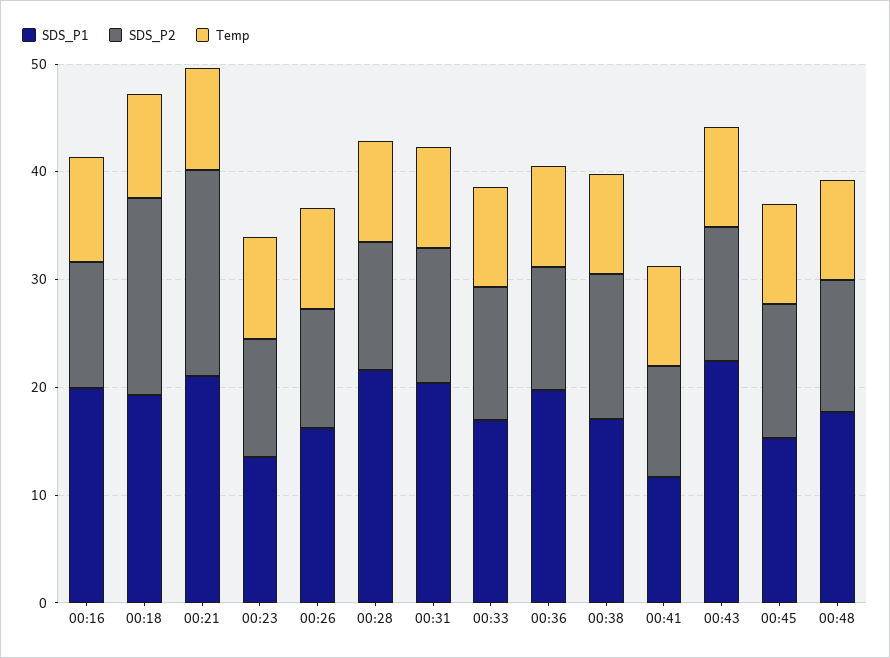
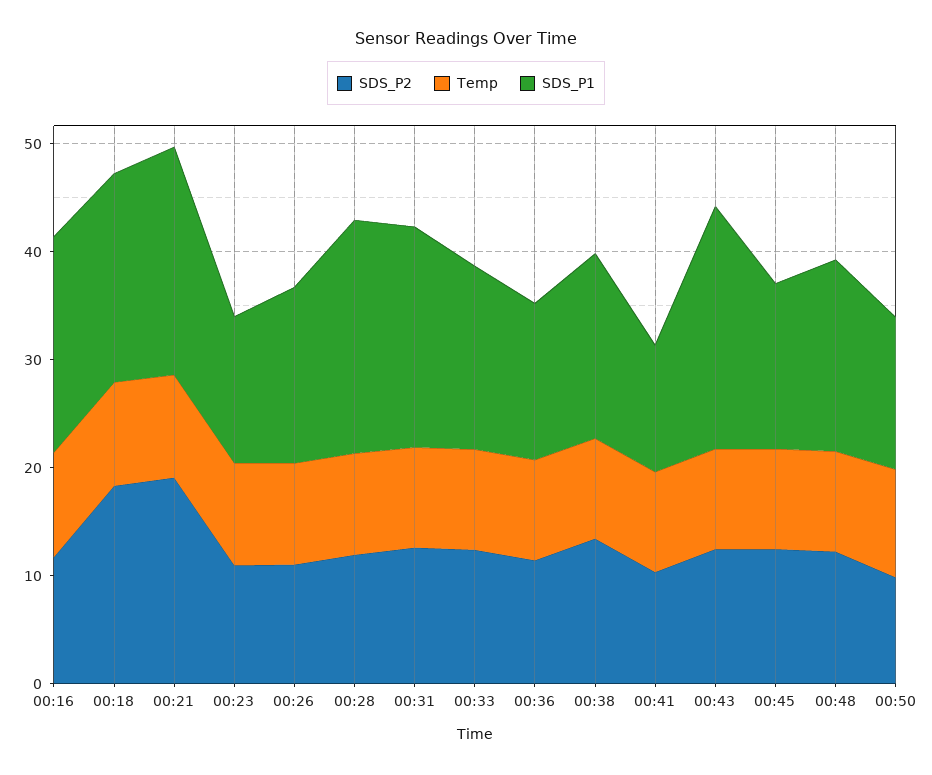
SDS_P1, 00:36: 20 -> 14
SDS_P2, 00:50: none -> 10
Temp, 00:50: none -> 10
SDS_P1, 00:50: none -> 14

